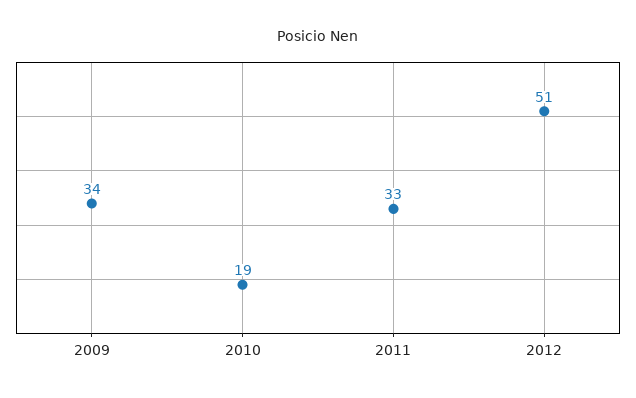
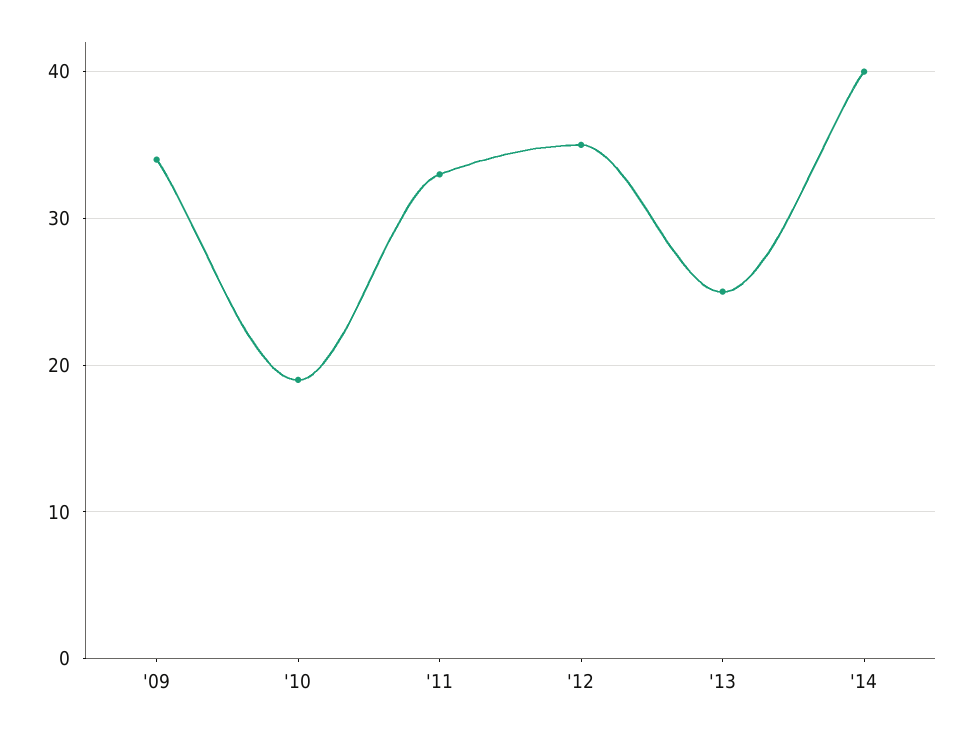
2012: 51 -> 35
'13: none -> 25
'14: none -> 40

